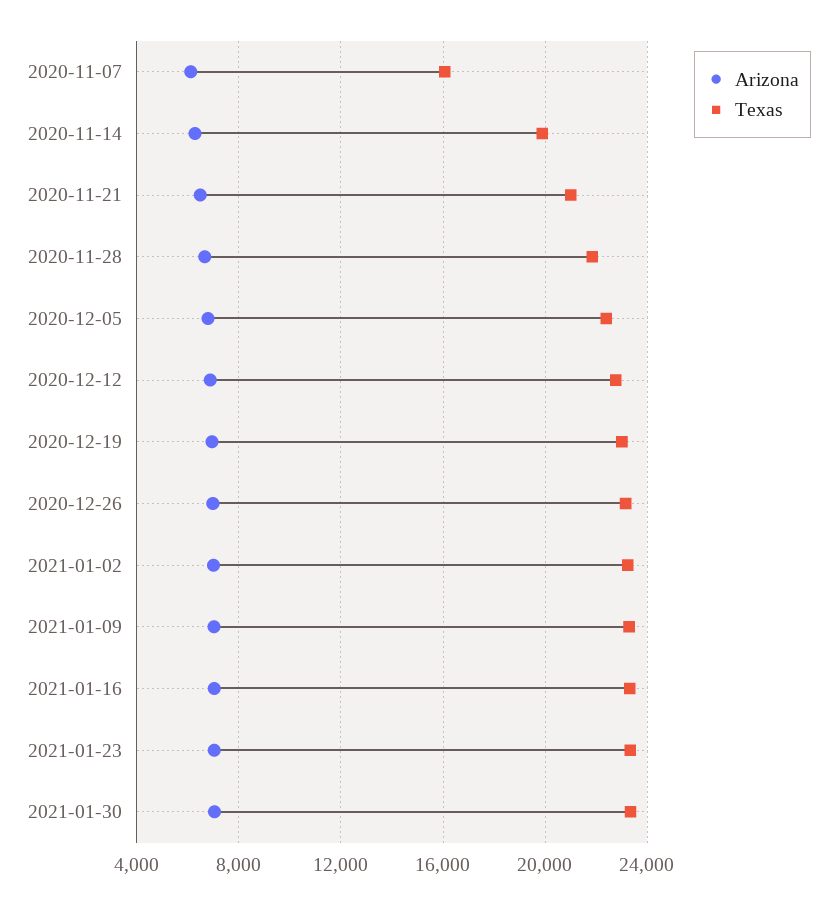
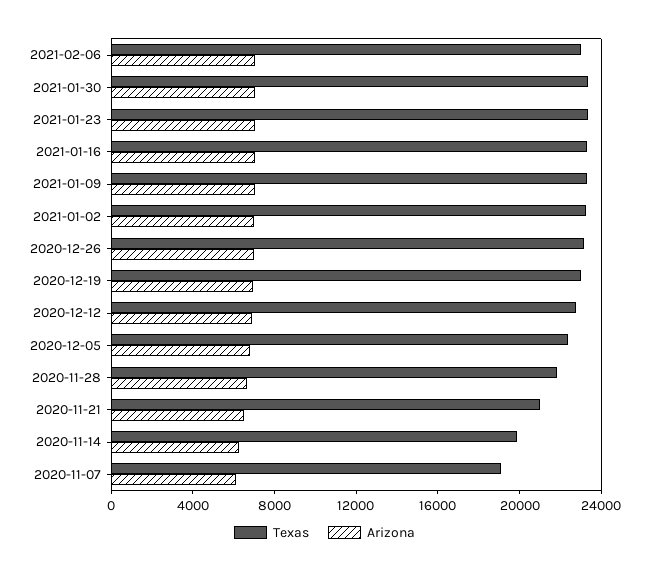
Texas, 2020-11-07: 16000 -> 19000
Texas, 2021-02-06: none -> 23000
Arizona, 2021-02-06: none -> 7000

